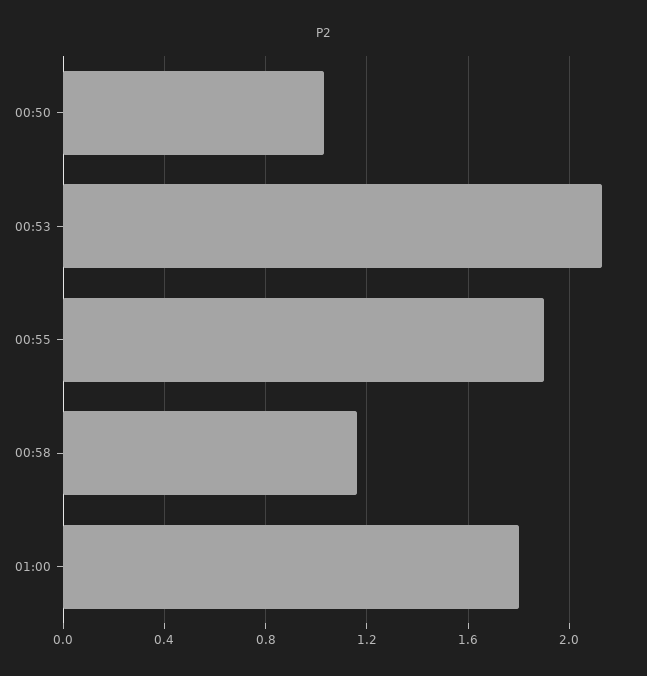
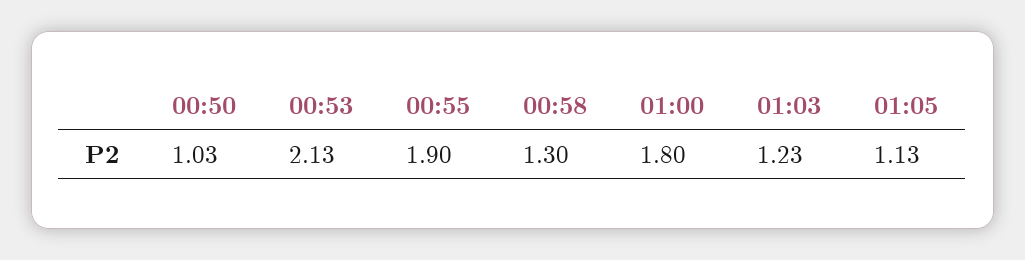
00:58: 1.15 -> 1.3
01:03: none -> 1.23
01:05: none -> 1.13

